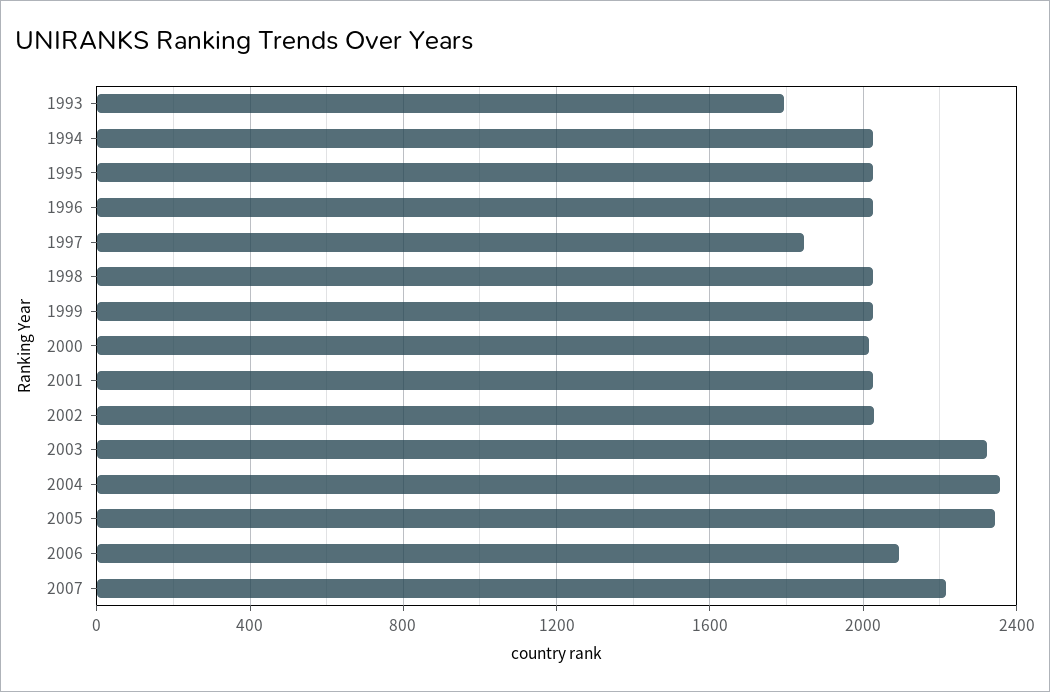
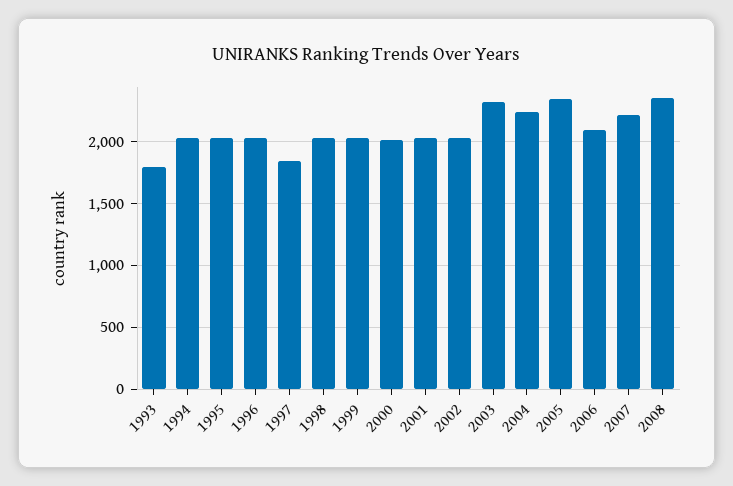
2004: 2350 -> 2250
2008: none -> 2350

